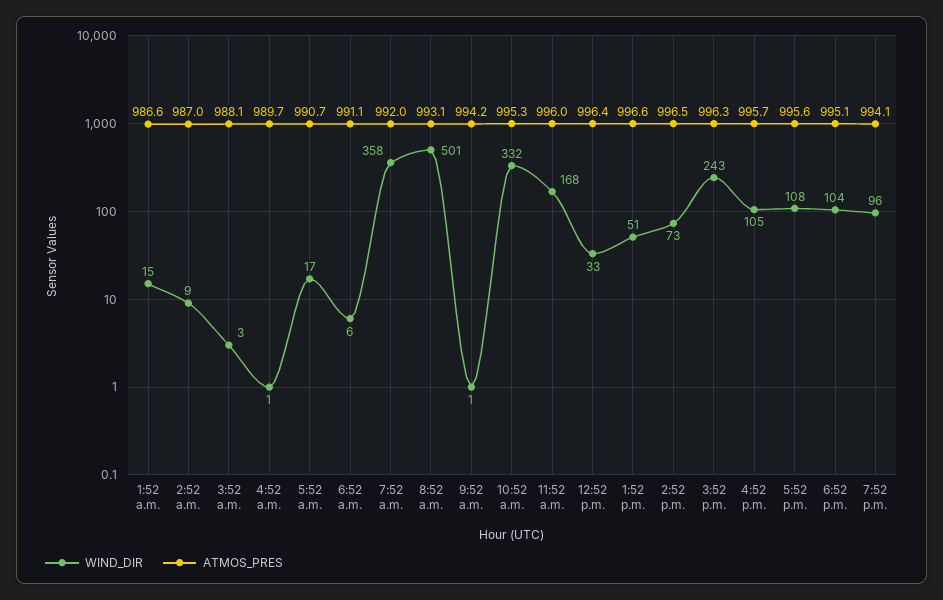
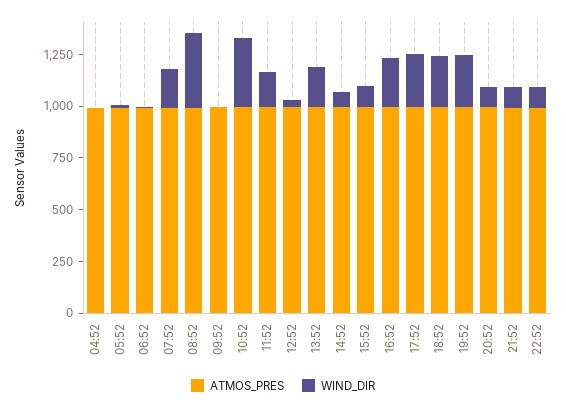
WIND_DIR, 1:52 a.m.: 15 -> none
ATMOS_PRES, 1:52 a.m.: 986.6 -> none
WIND_DIR, 2:52 a.m.: 9 -> none
ATMOS_PRES, 2:52 a.m.: 987 -> none
WIND_DIR, 3:52 a.m.: 3 -> none
ATMOS_PRES, 3:52 a.m.: 988.1 -> none
WIND_DIR, 7:52 a.m.: 358 -> 200
WIND_DIR, 8:52 a.m.: 501 -> 350
WIND_DIR, 1:52 p.m.: 51 -> 200
WIND_DIR, 3:52 p.m.: 243 -> 100
WIND_DIR, 4:52 p.m.: 105 -> 250
WIND_DIR, 5:52 p.m.: 108 -> 250
WIND_DIR, 6:52 p.m.: 104 -> 250
WIND_DIR, 7:52 p.m.: 96 -> 250
ATMOS_PRES, 20:52: none -> 1000
WIND_DIR, 20:52: none -> 100
ATMOS_PRES, 21:52: none -> 1000
WIND_DIR, 21:52: none -> 100
ATMOS_PRES, 22:52: none -> 1000
WIND_DIR, 22:52: none -> 100

